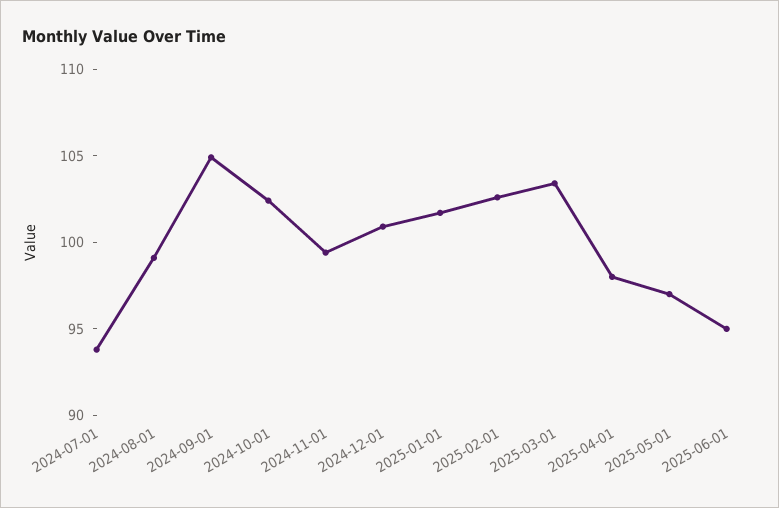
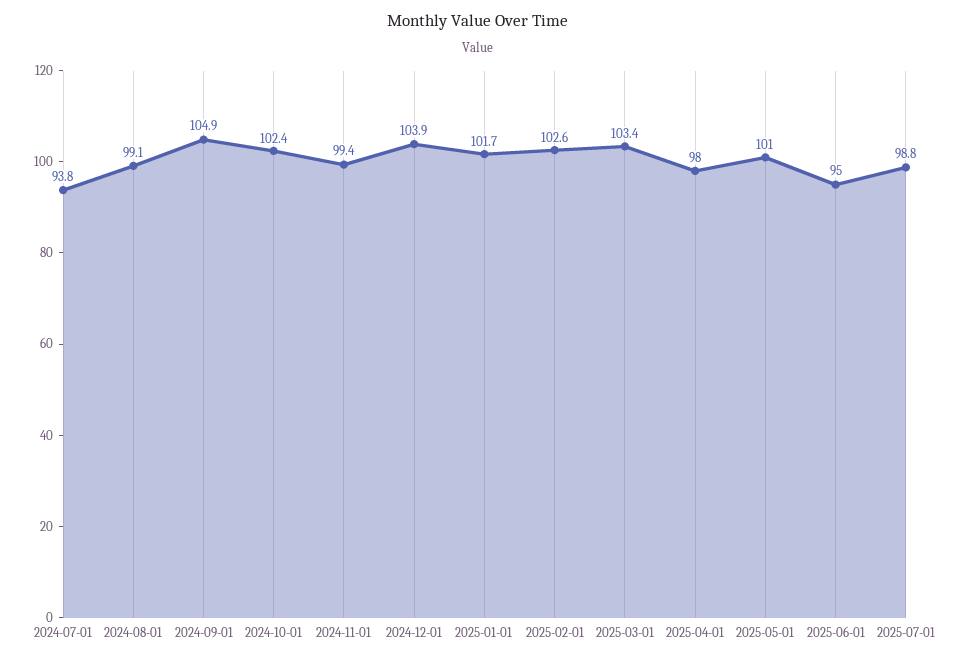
2024-12-01: 101 -> 103.9
2025-05-01: 97 -> 101
2025-07-01: none -> 98.8

